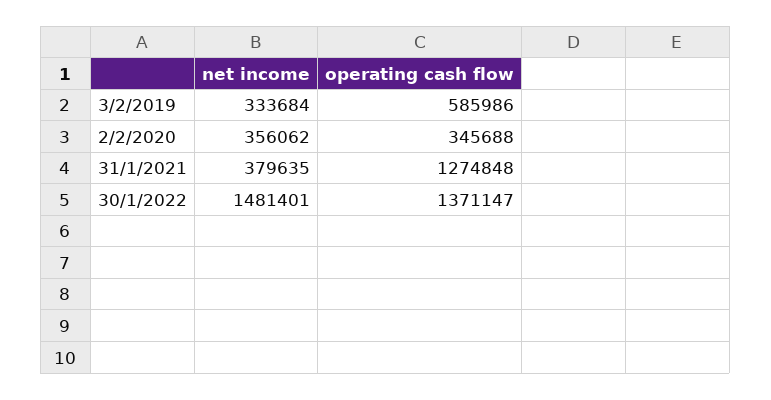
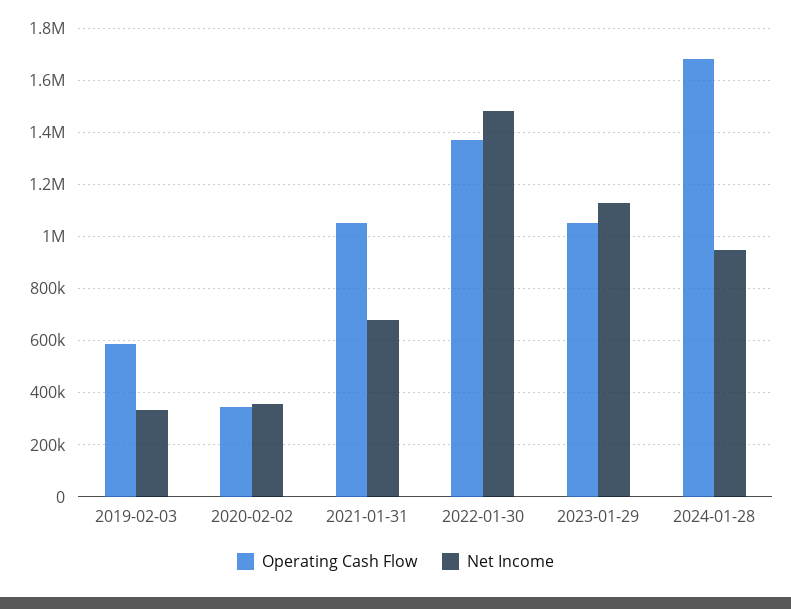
net income, 31/1/2021: 379635 -> 675000
operating cash flow, 31/1/2021: 1274848 -> 1050000
operating cash flow, 2023-01-29: none -> 1050000
net income, 2023-01-29: none -> 1125000
operating cash flow, 2024-01-28: none -> 1675000
net income, 2024-01-28: none -> 950000

